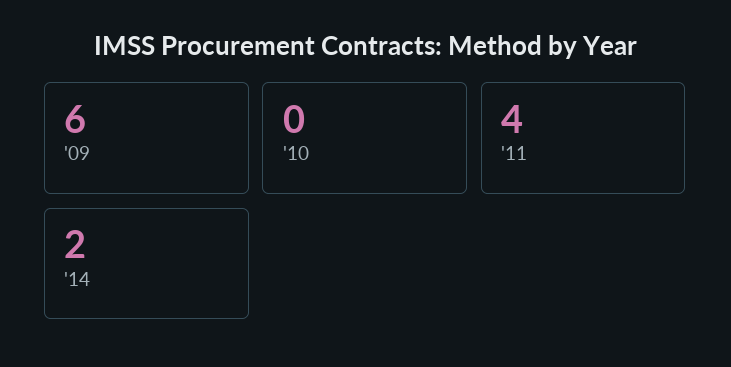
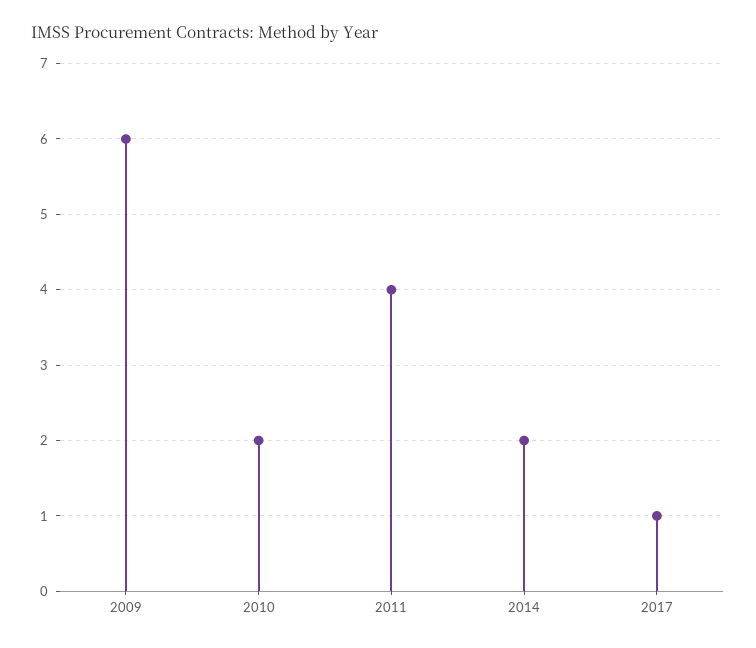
'10: 0 -> 2
2017: none -> 1

